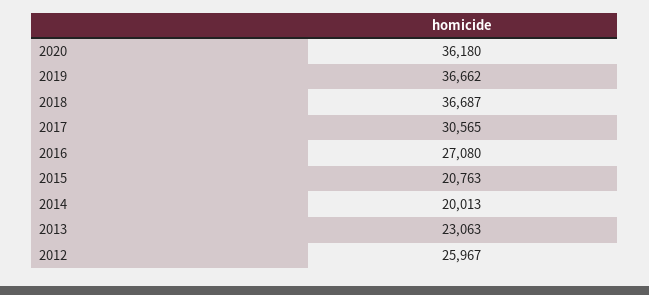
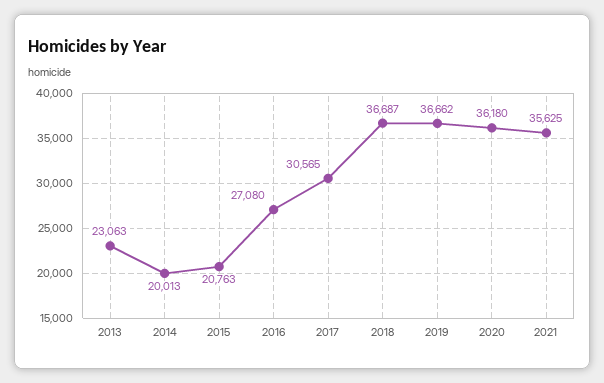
2012: 25967 -> none
2021: none -> 35625

